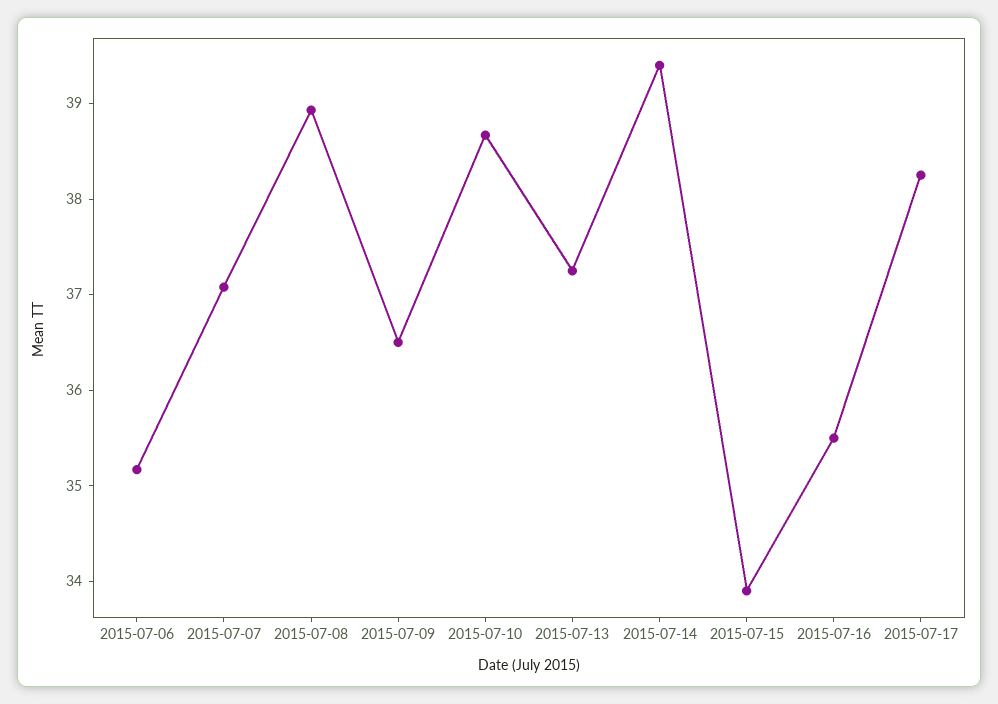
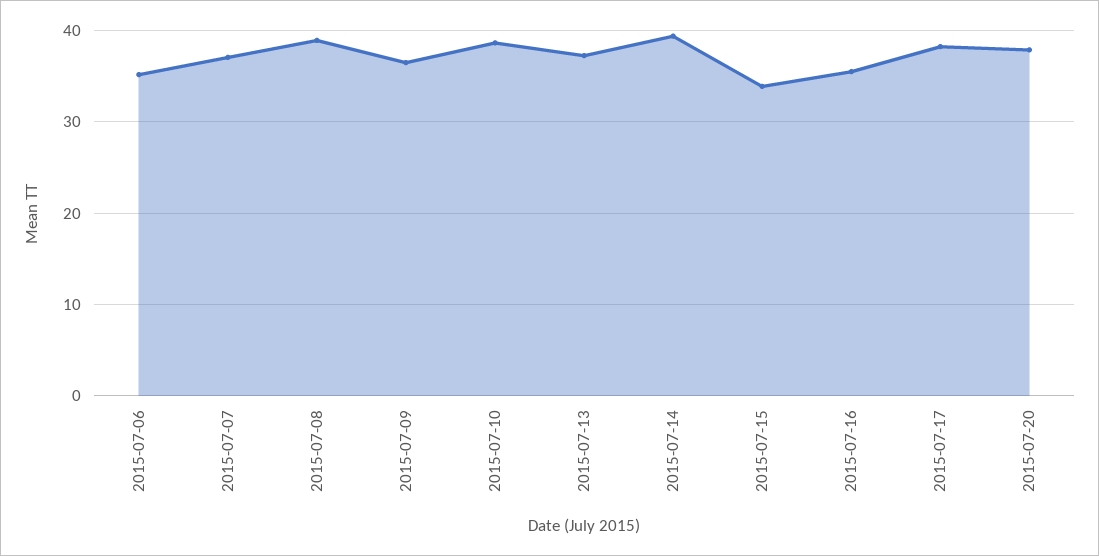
2015-07-20: none -> 38

